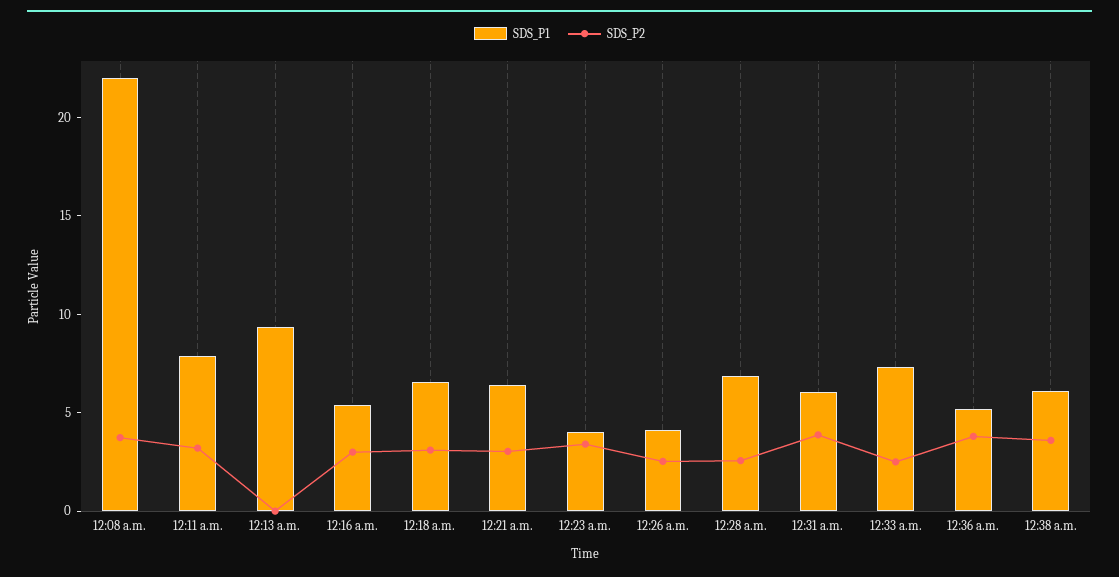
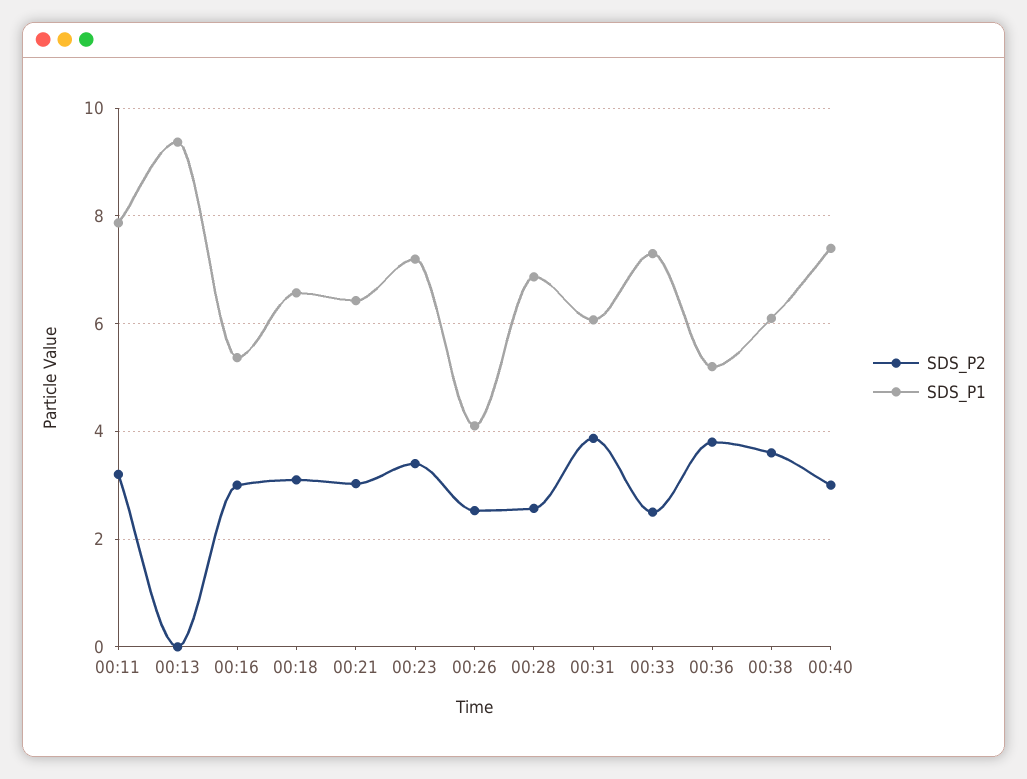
SDS_P1, 12:08 a.m.: 22 -> none
SDS_P2, 12:08 a.m.: 4 -> none
SDS_P1, 12:23 a.m.: 4 -> 7.2
SDS_P2, 00:40: none -> 3
SDS_P1, 00:40: none -> 7.4

